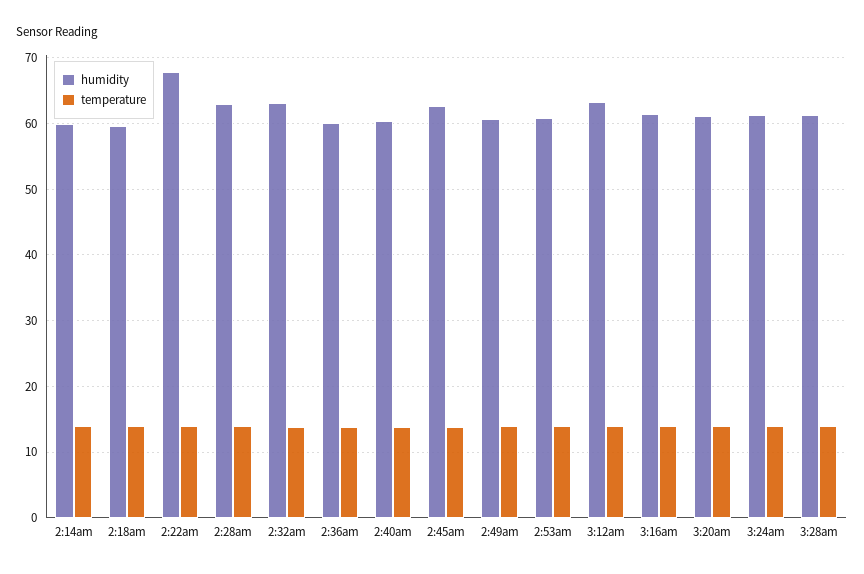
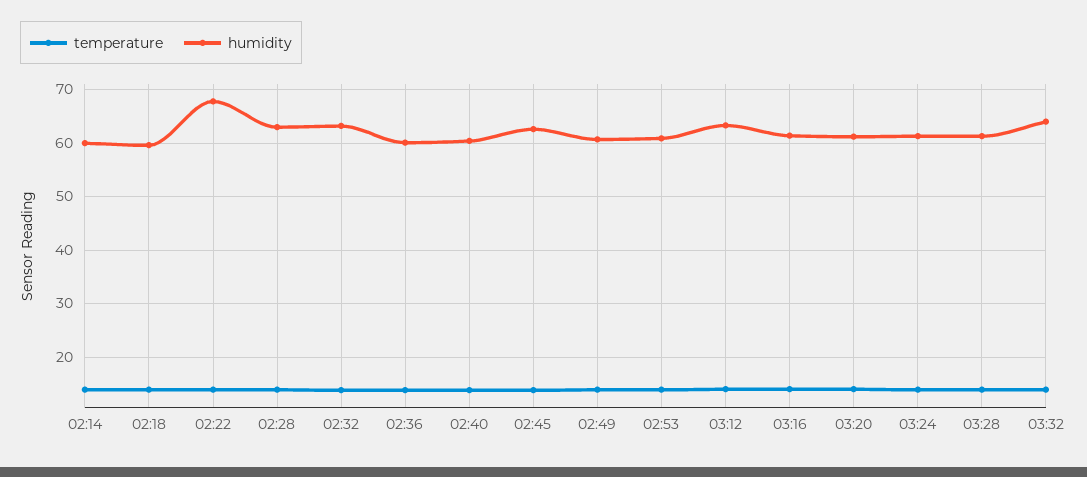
temperature, 03:32: none -> 14
humidity, 03:32: none -> 64

